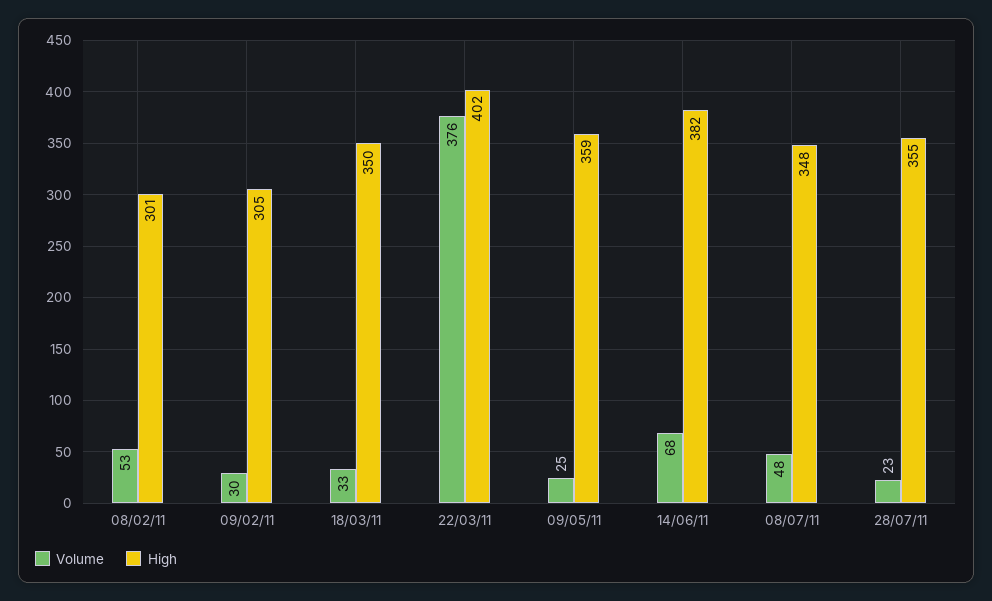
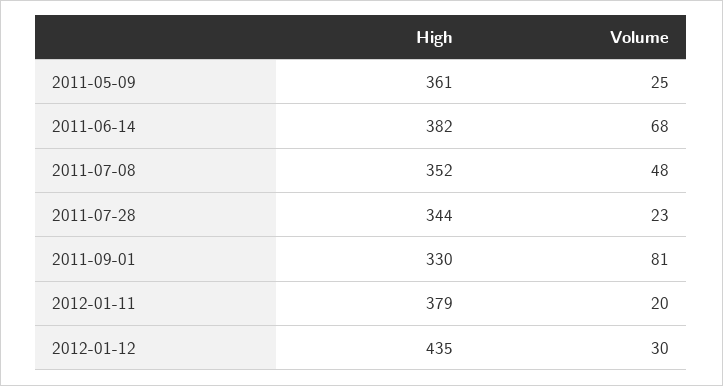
Volume, 08/02/11: 53 -> none
High, 08/02/11: 301 -> none
Volume, 09/02/11: 30 -> none
High, 09/02/11: 305 -> none
Volume, 18/03/11: 33 -> none
High, 18/03/11: 350 -> none
Volume, 22/03/11: 376 -> none
High, 22/03/11: 402 -> none
High, 09/05/11: 359 -> 361
High, 08/07/11: 348 -> 352
High, 28/07/11: 355 -> 344
High, 2011-09-01: none -> 330
Volume, 2011-09-01: none -> 81
High, 2012-01-11: none -> 379
Volume, 2012-01-11: none -> 20
High, 2012-01-12: none -> 435
Volume, 2012-01-12: none -> 30

